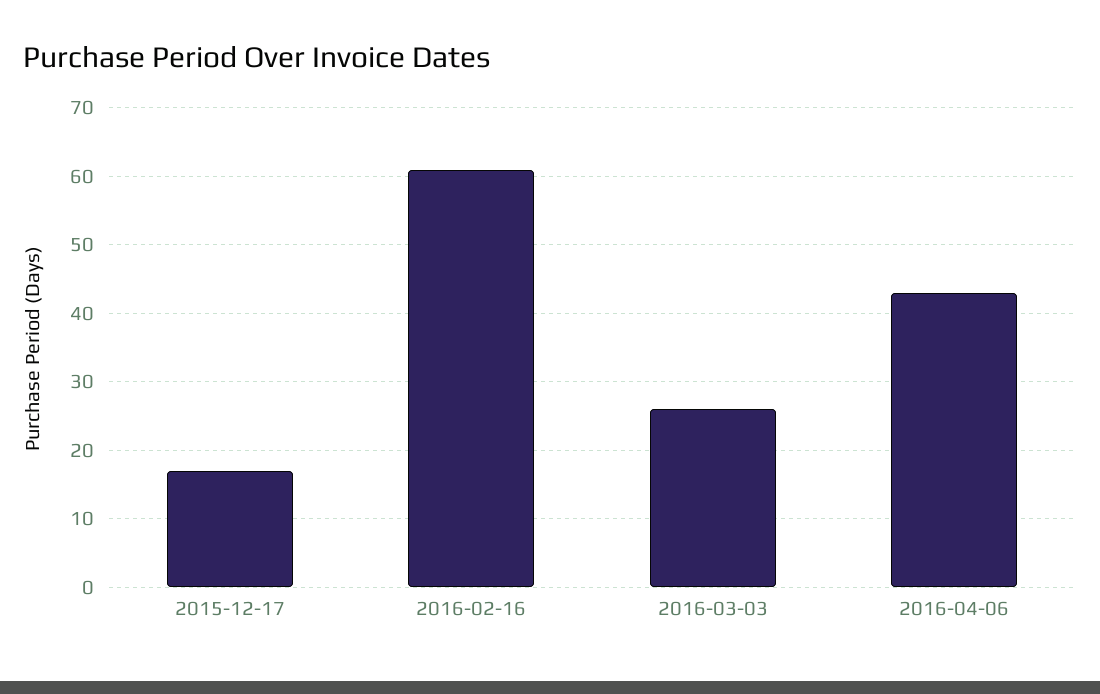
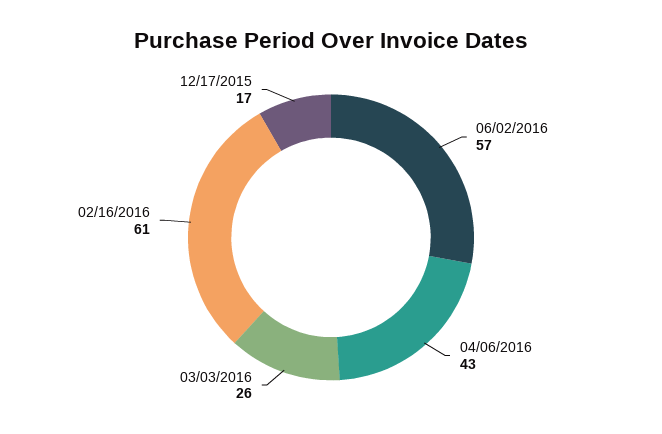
06/02/2016: none -> 57

